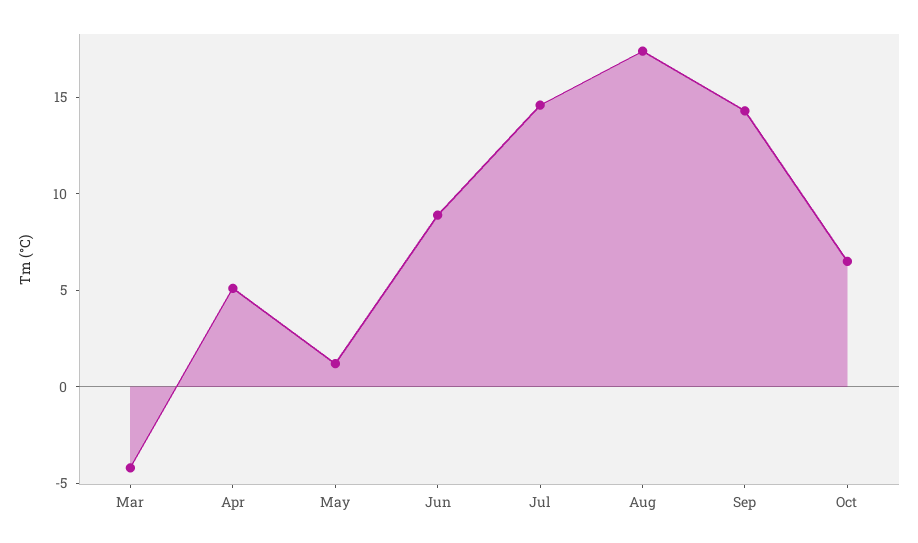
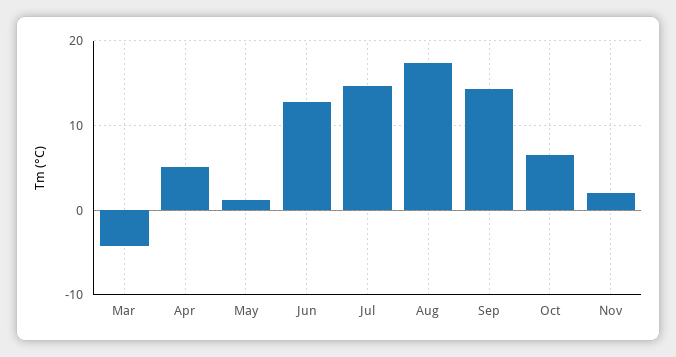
Jun: 9 -> 13
Nov: none -> 2

